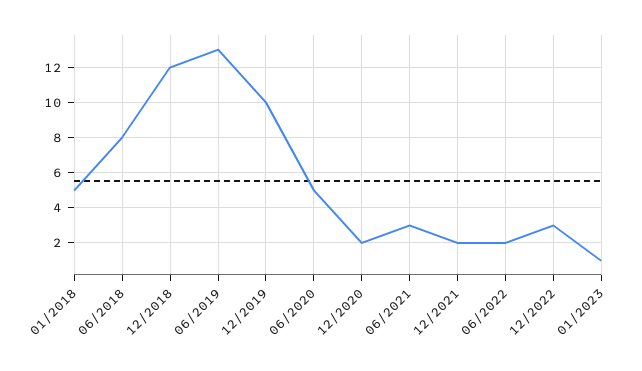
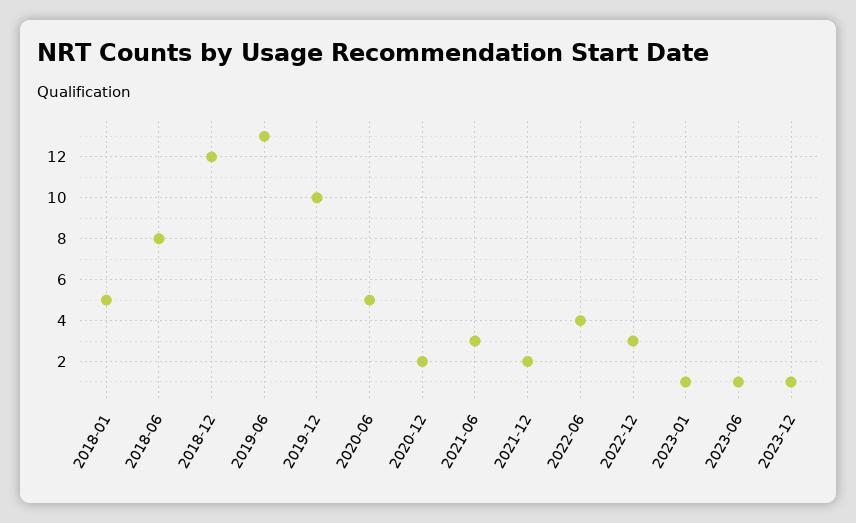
06/2022: 2 -> 4
2023-06: none -> 1
2023-12: none -> 1

